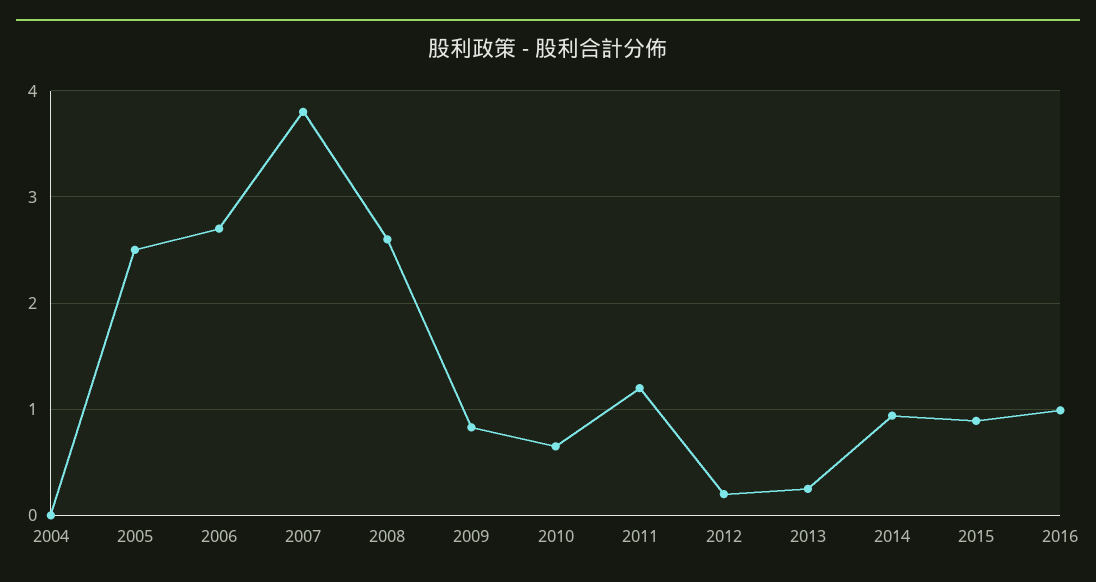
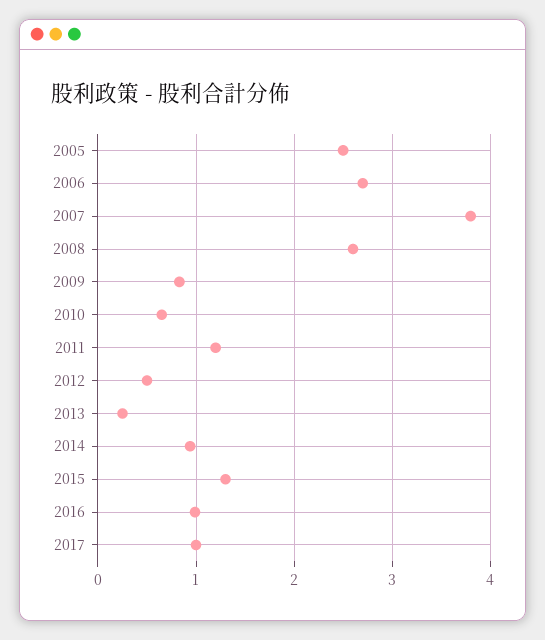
2004: 0 -> none
2012: 0.2 -> 0.5
2015: 0.9 -> 1.3
2017: none -> 1

